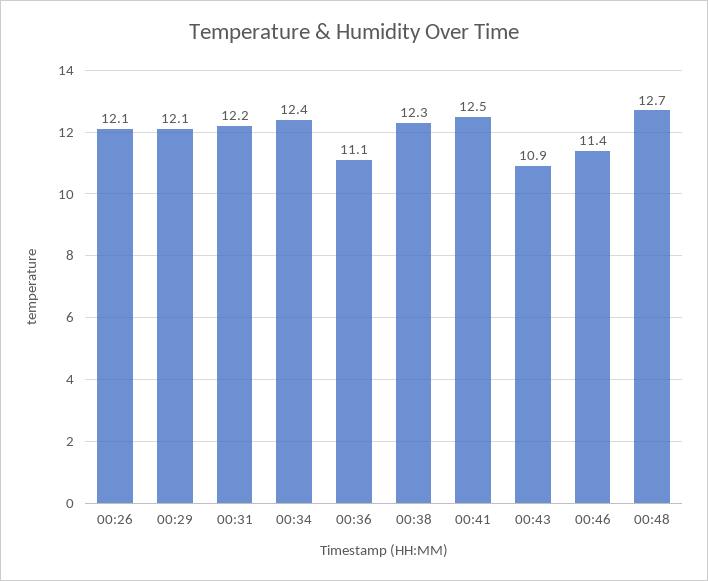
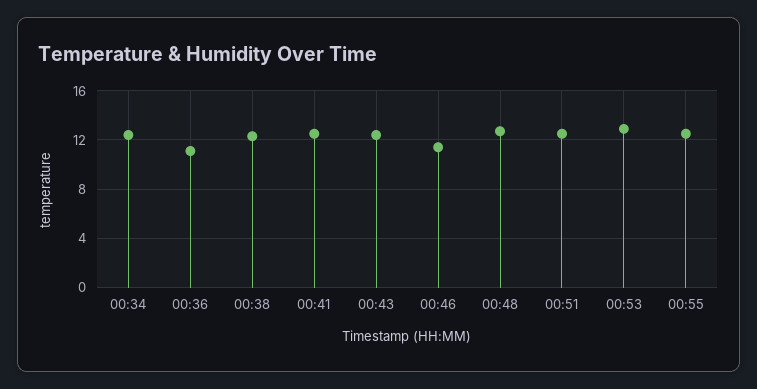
00:26: 12.1 -> none
00:29: 12.1 -> none
00:31: 12.2 -> none
00:43: 10.9 -> 12.5
00:51: none -> 12.5
00:53: none -> 13
00:55: none -> 12.5

